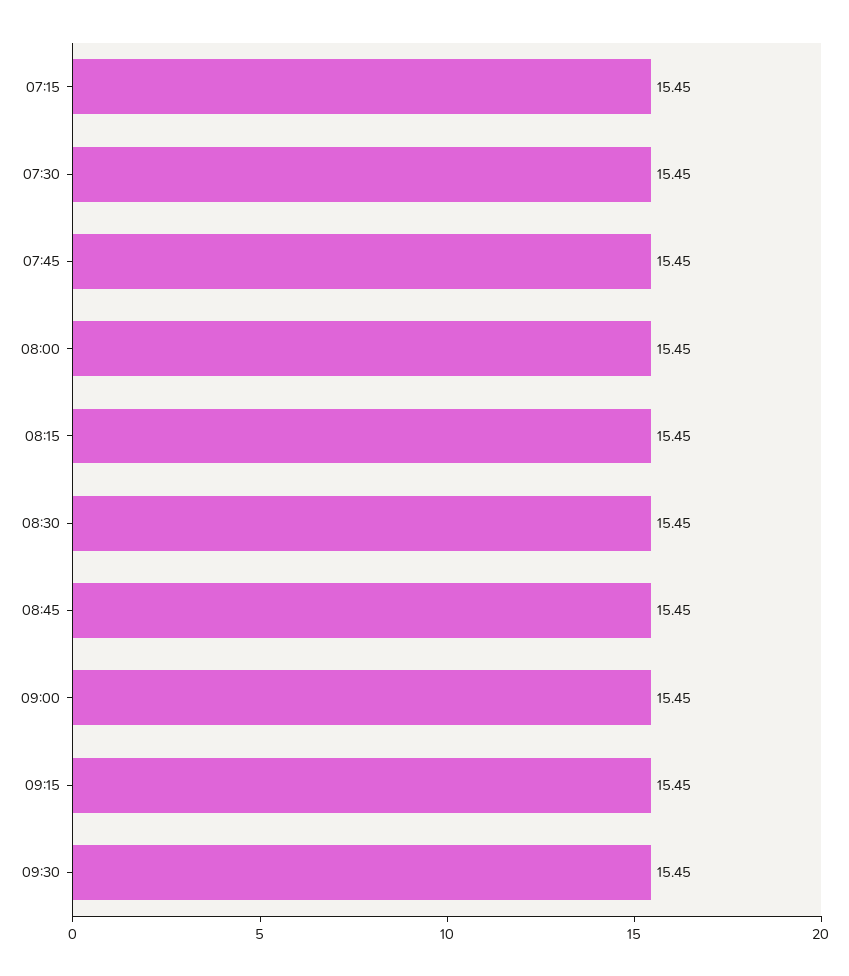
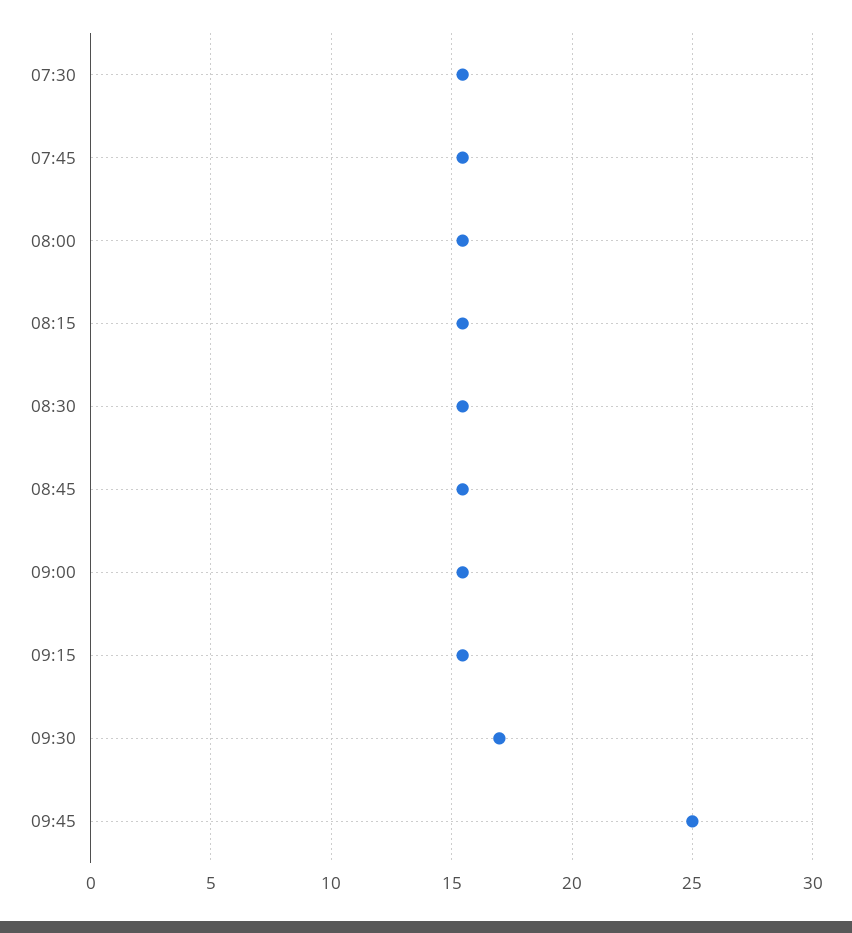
07:15: 15.45 -> none
09:30: 15.45 -> 17
09:45: none -> 25

